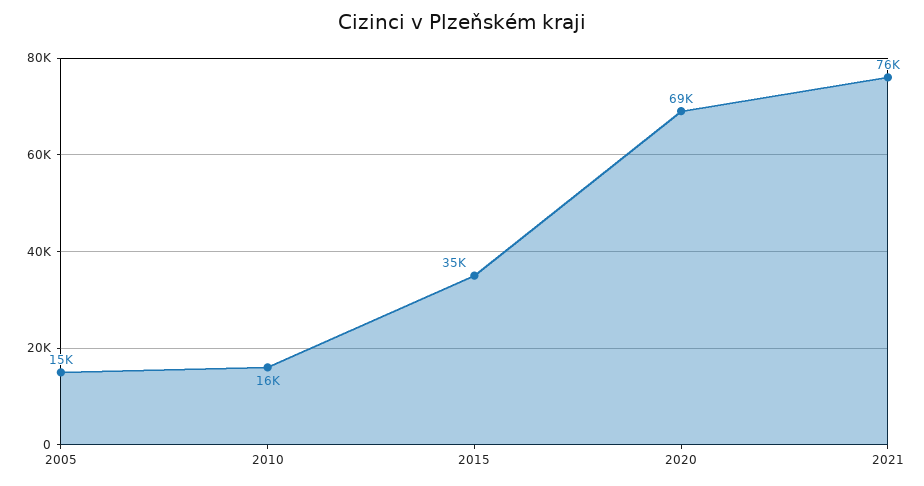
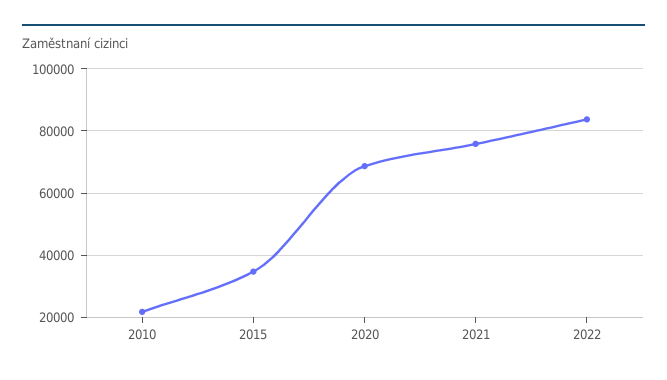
2005: 15000 -> none
2010: 16000 -> 22000
2022: none -> 84000

